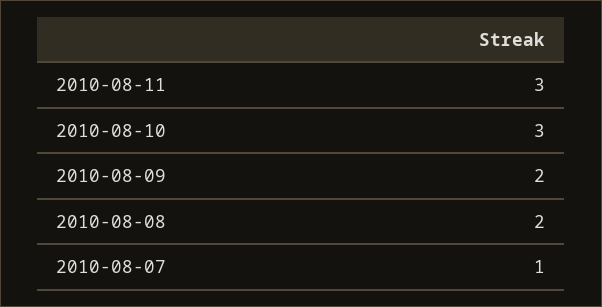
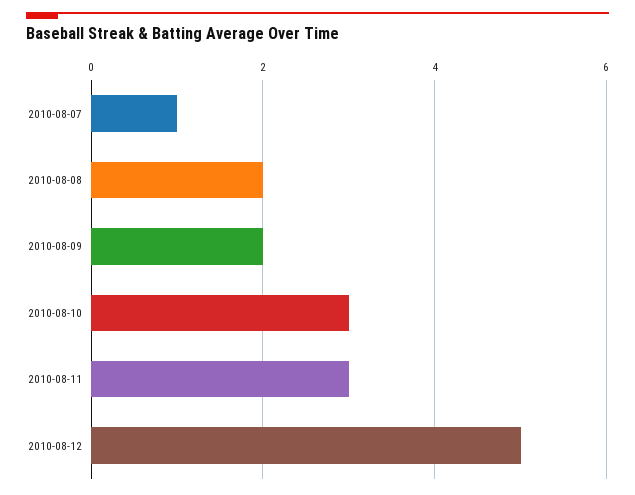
2010-08-12: none -> 5

